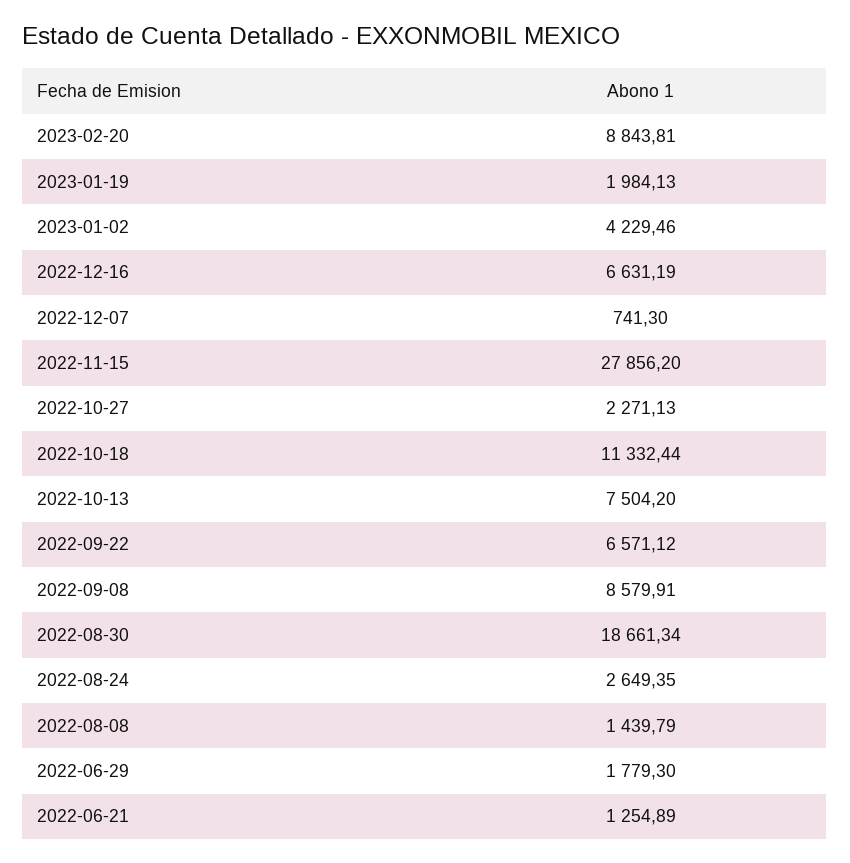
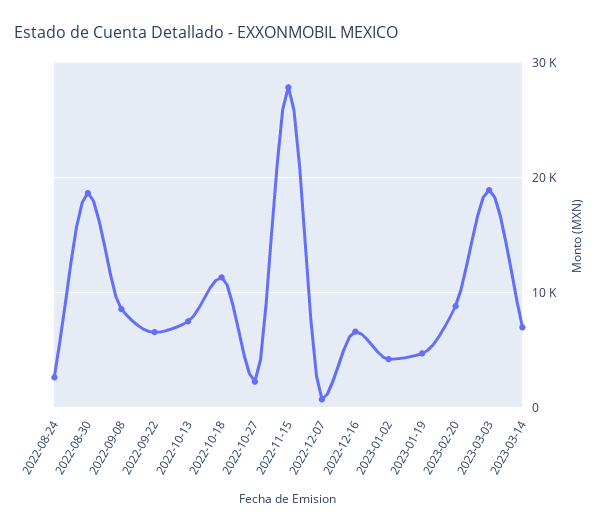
2023-01-19: 1984.13 -> 5000
2022-08-08: 1439.79 -> none
2022-06-29: 1779.3 -> none
2022-06-21: 1254.89 -> none
2023-03-03: none -> 19000
2023-03-14: none -> 7000

